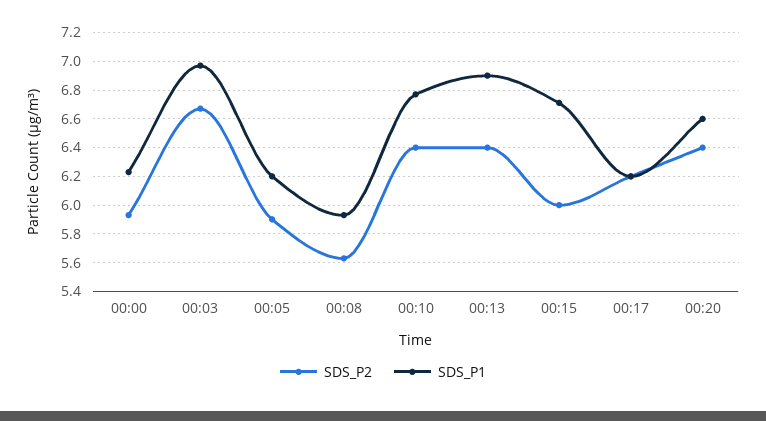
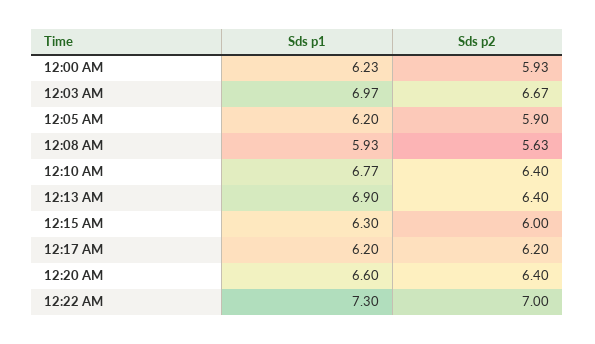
SDS_P1, 00:15: 6.7 -> 6.3
SDS_P1, 12:22 AM: none -> 7.3
SDS_P2, 12:22 AM: none -> 7

